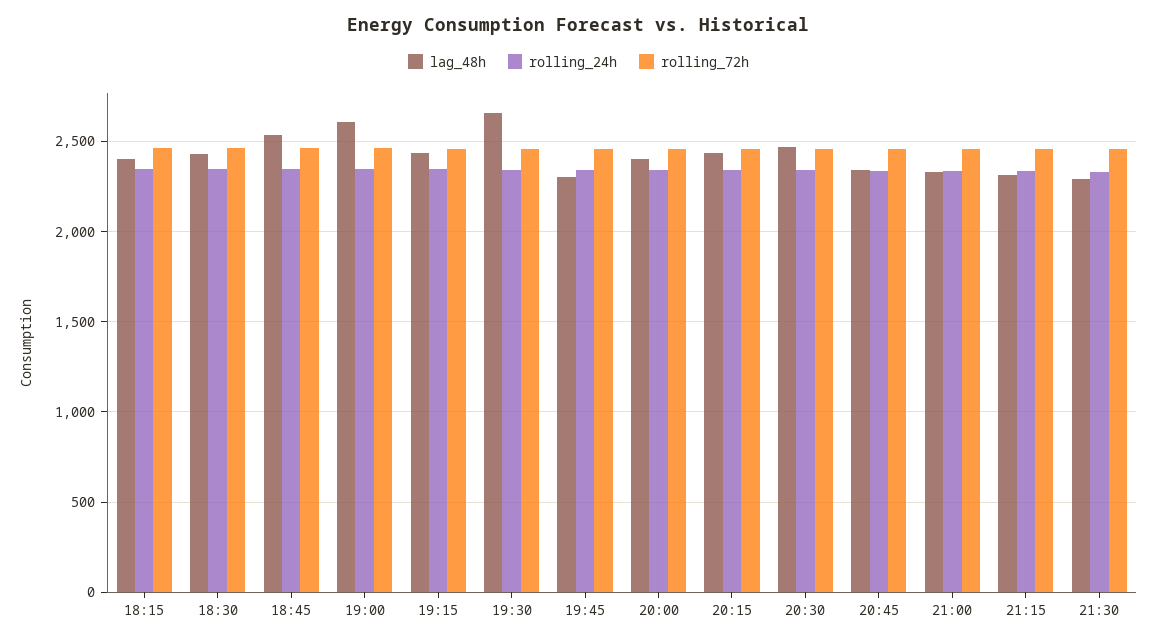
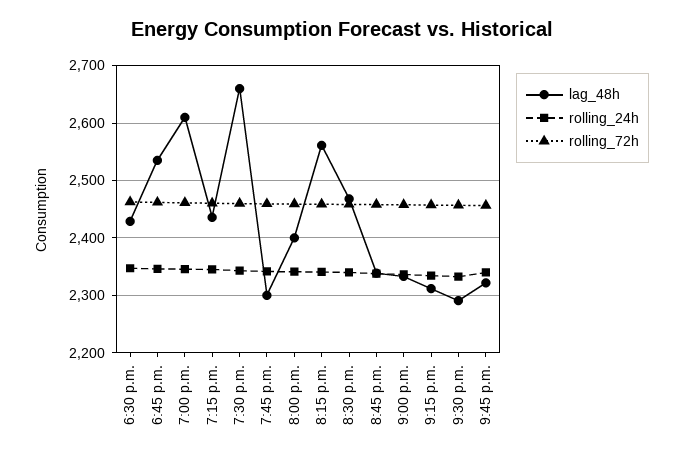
lag_48h, 18:15: 2400 -> none
rolling_24h, 18:15: 2350 -> none
rolling_72h, 18:15: 2450 -> none
lag_48h, 20:15: 2450 -> 2560
lag_48h, 9:45 p.m.: none -> 2320
rolling_24h, 9:45 p.m.: none -> 2340
rolling_72h, 9:45 p.m.: none -> 2460

